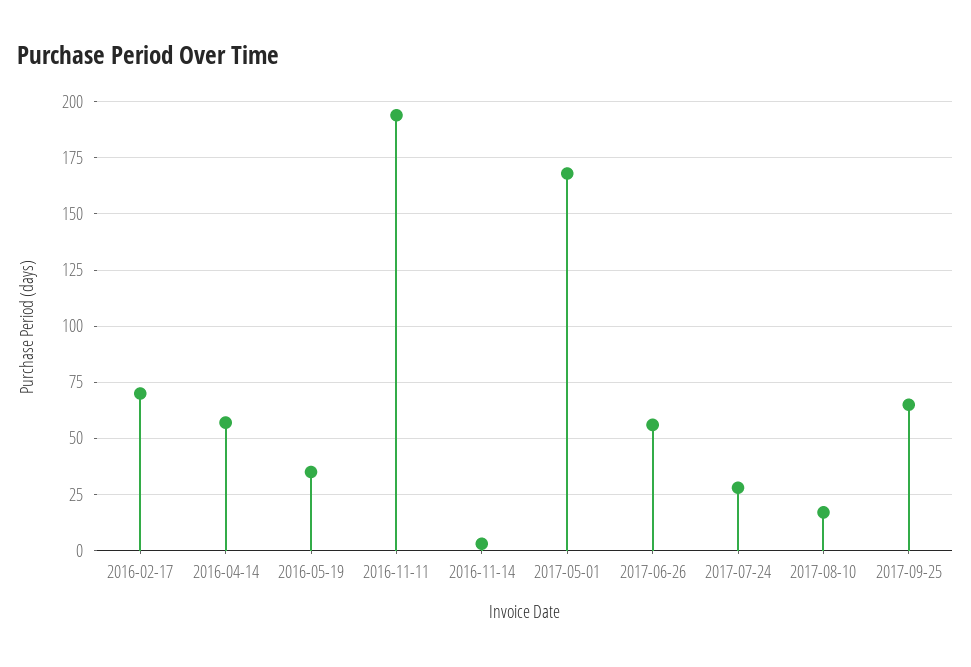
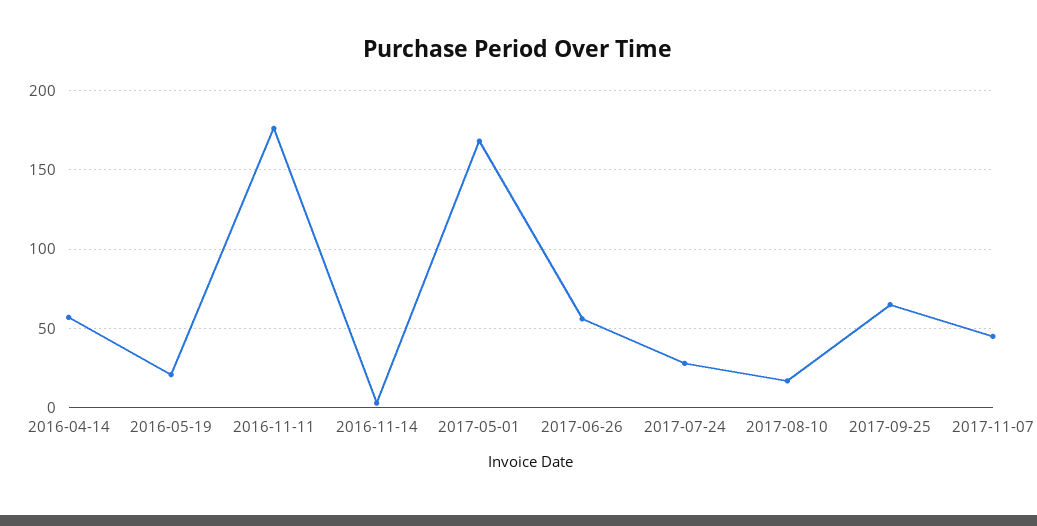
2016-02-17: 70 -> none
2016-05-19: 35 -> 20
2016-11-11: 195 -> 175
2017-11-07: none -> 45

